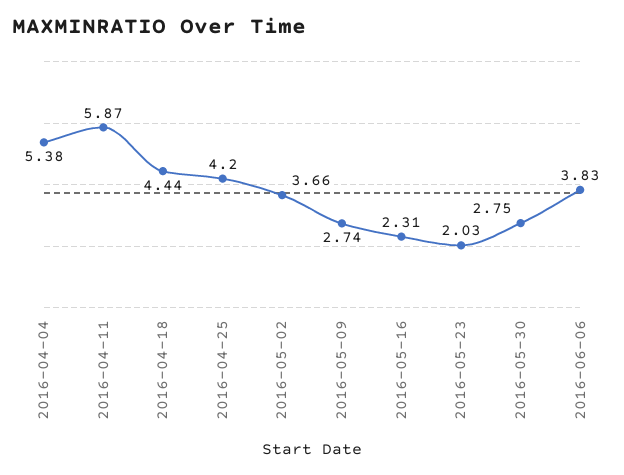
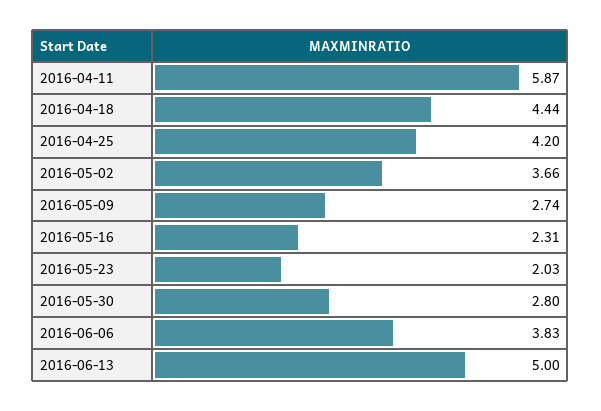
2016-04-04: 5.38 -> none
2016-05-30: 2.75 -> 2.8
2016-06-13: none -> 5

